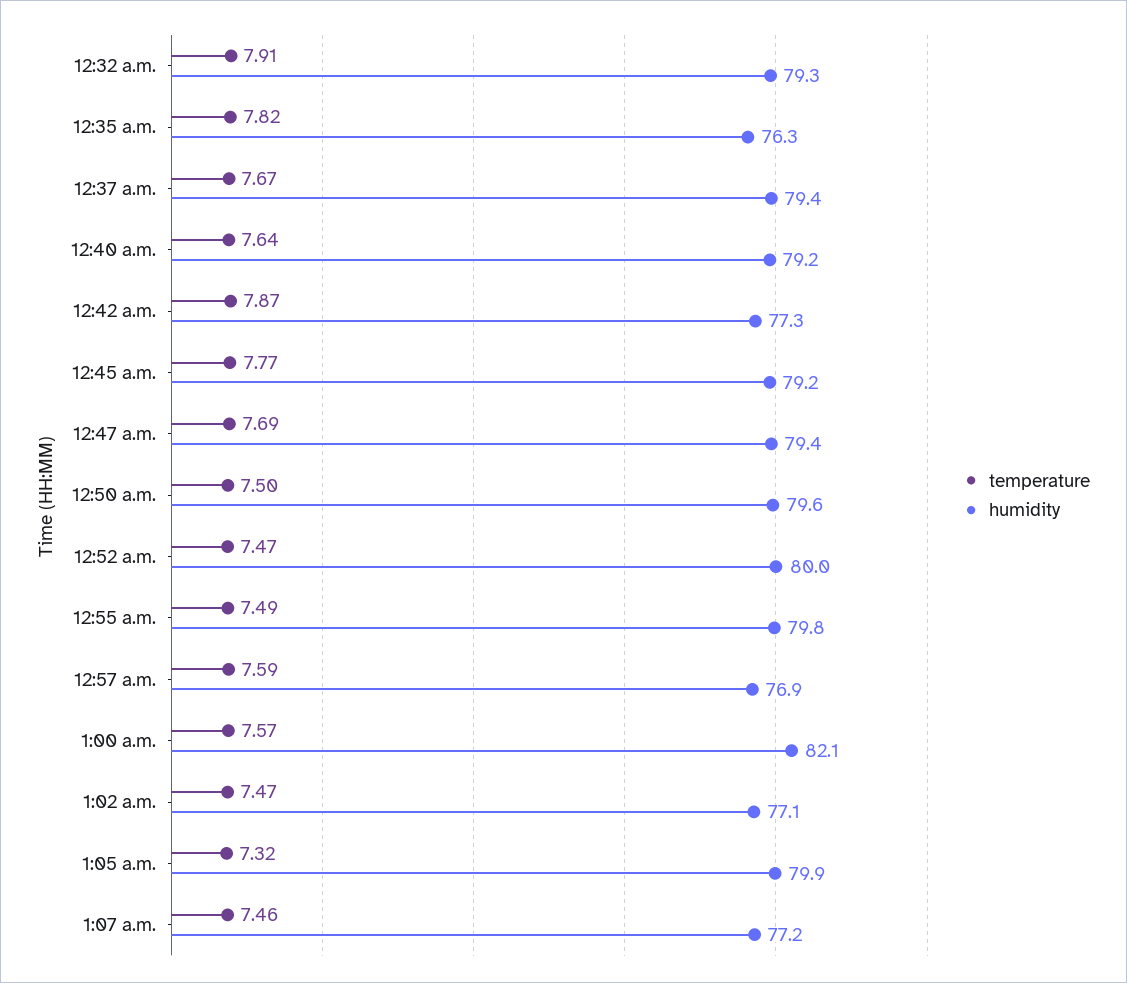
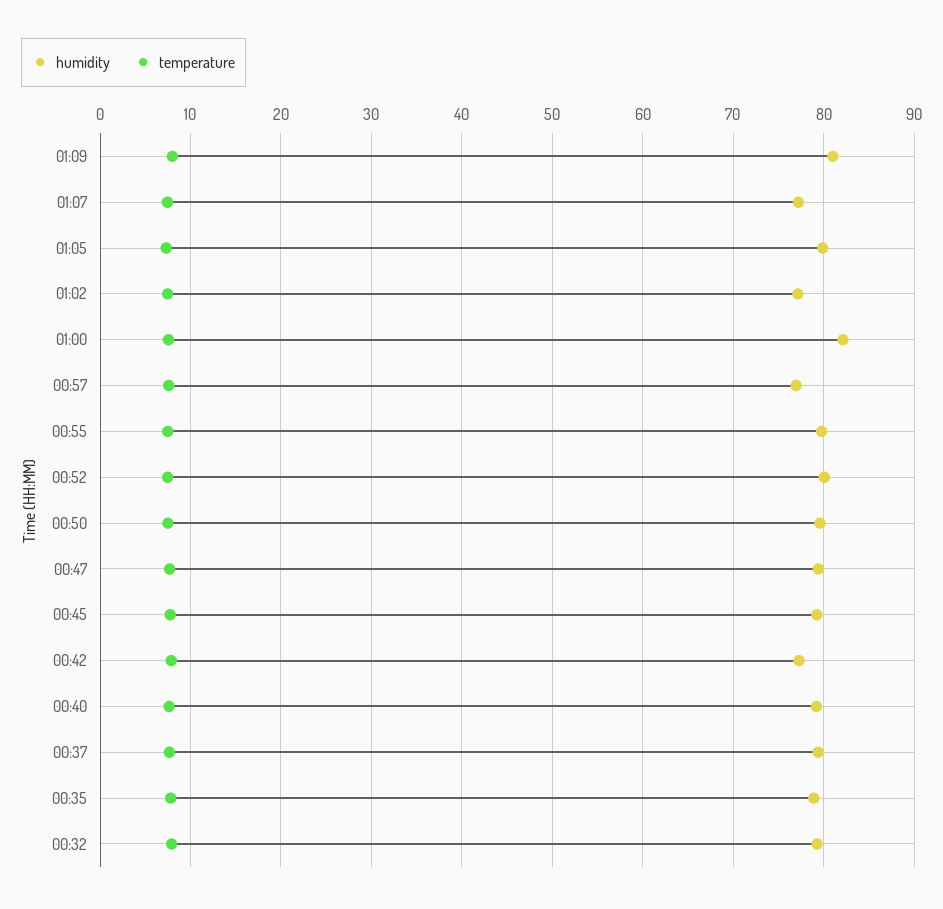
humidity, 12:35 a.m.: 76.3 -> 79
humidity, 01:09: none -> 81
temperature, 01:09: none -> 8

